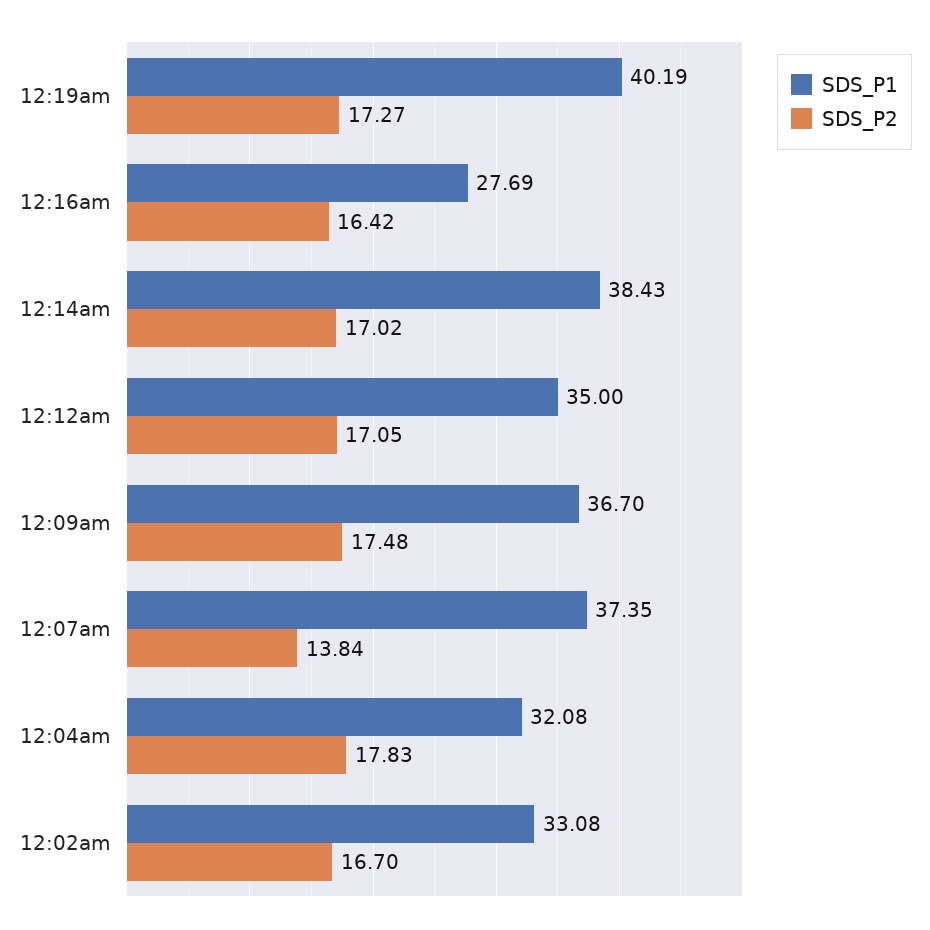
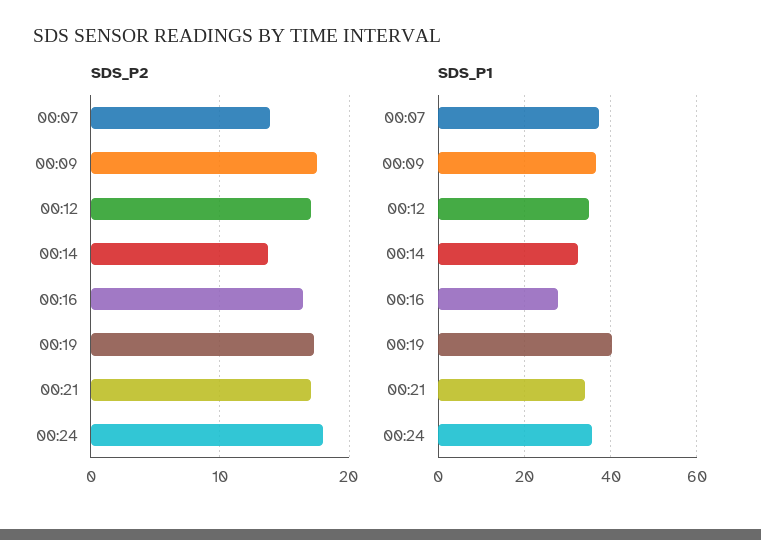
SDS_P1, 12:14am: 38.43 -> 32
SDS_P2, 12:14am: 17.02 -> 14
SDS_P1, 12:04am: 32.08 -> none
SDS_P2, 12:04am: 17.83 -> none
SDS_P1, 12:02am: 33.08 -> none
SDS_P2, 12:02am: 16.7 -> none
SDS_P2, 00:21: none -> 17
SDS_P2, 00:24: none -> 18
SDS_P1, 00:21: none -> 34
SDS_P1, 00:24: none -> 36

